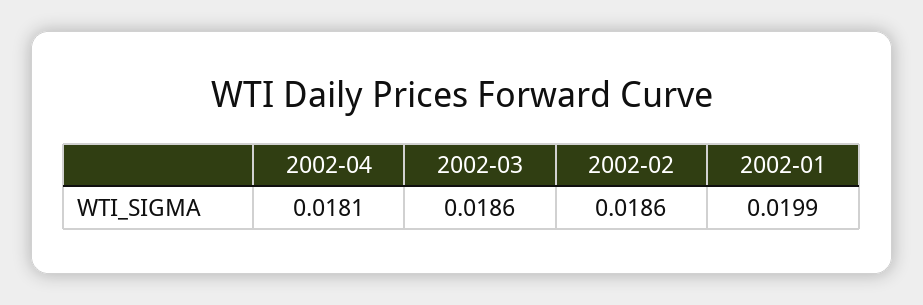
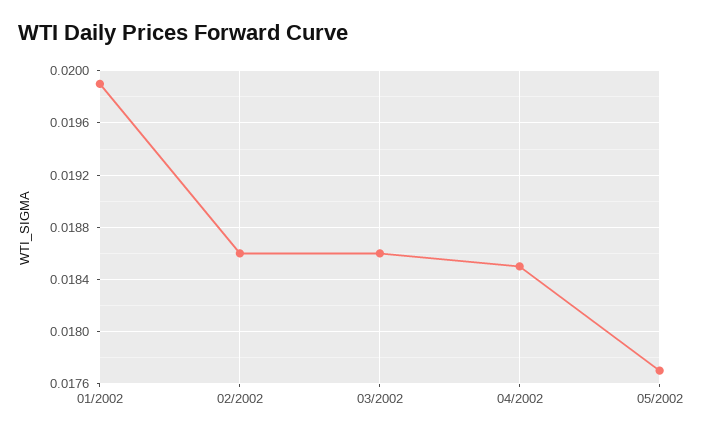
2002-04: 0.0181 -> 0.0185
05/2002: none -> 0.0177

